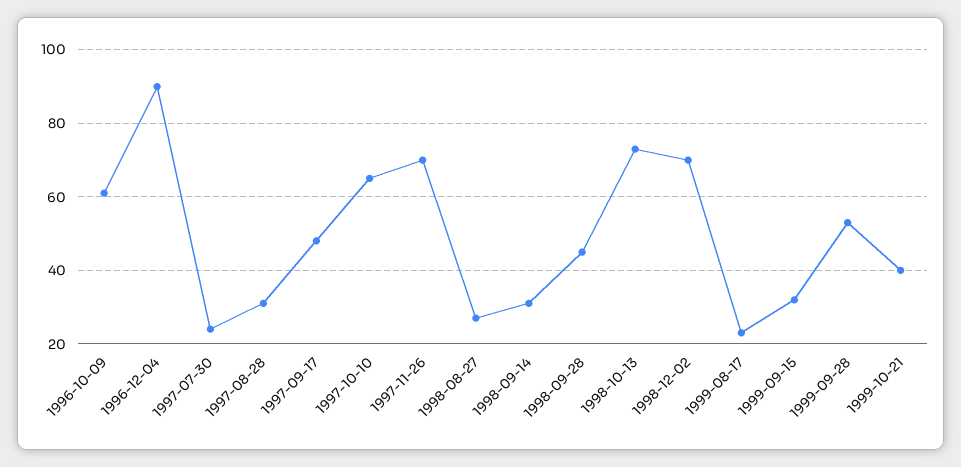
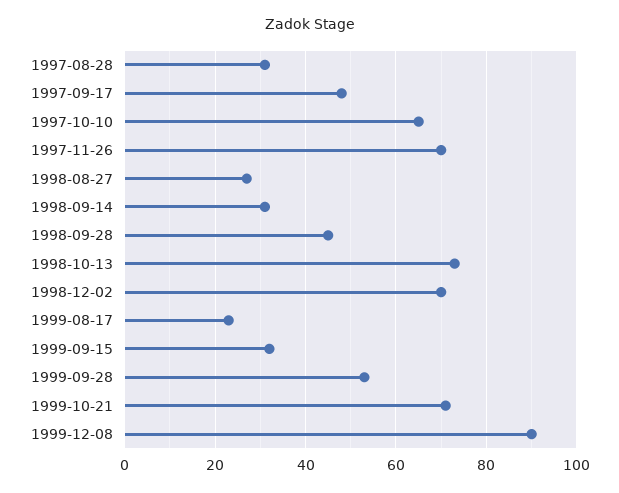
1996-10-09: 60 -> none
1996-12-04: 90 -> none
1997-07-30: 25 -> none
1999-10-21: 40 -> 70
1999-12-08: none -> 90

